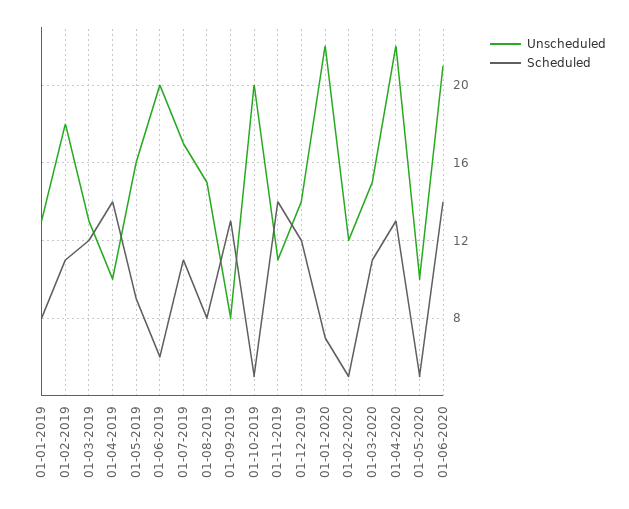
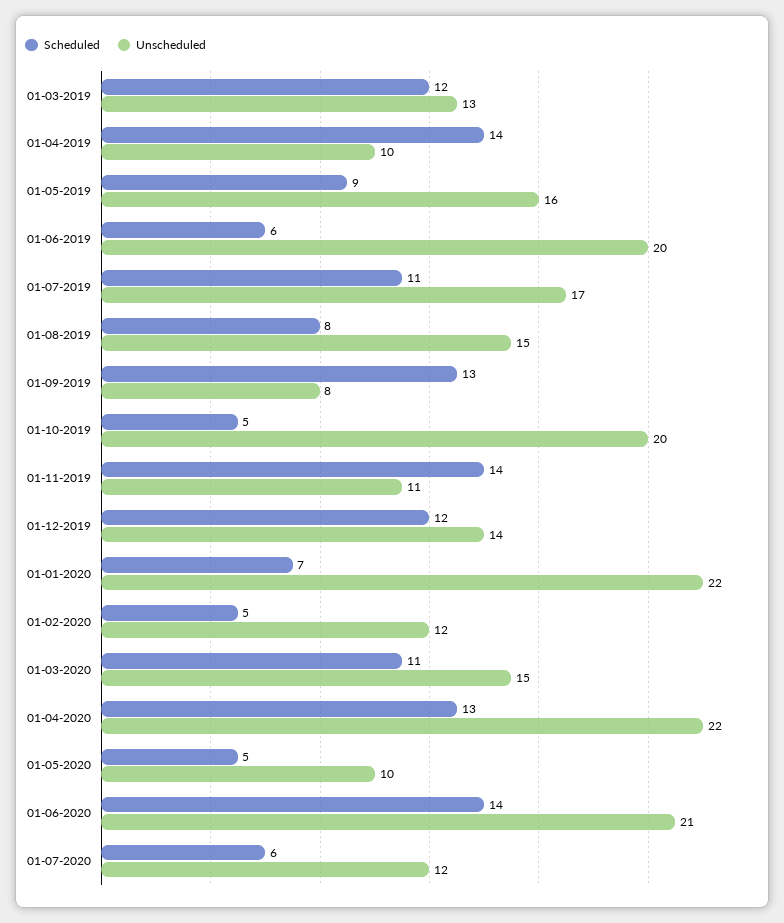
Unscheduled, 01-01-2019: 13 -> none
Scheduled, 01-01-2019: 8 -> none
Unscheduled, 01-02-2019: 18 -> none
Scheduled, 01-02-2019: 11 -> none
Scheduled, 01-07-2020: none -> 6
Unscheduled, 01-07-2020: none -> 12

